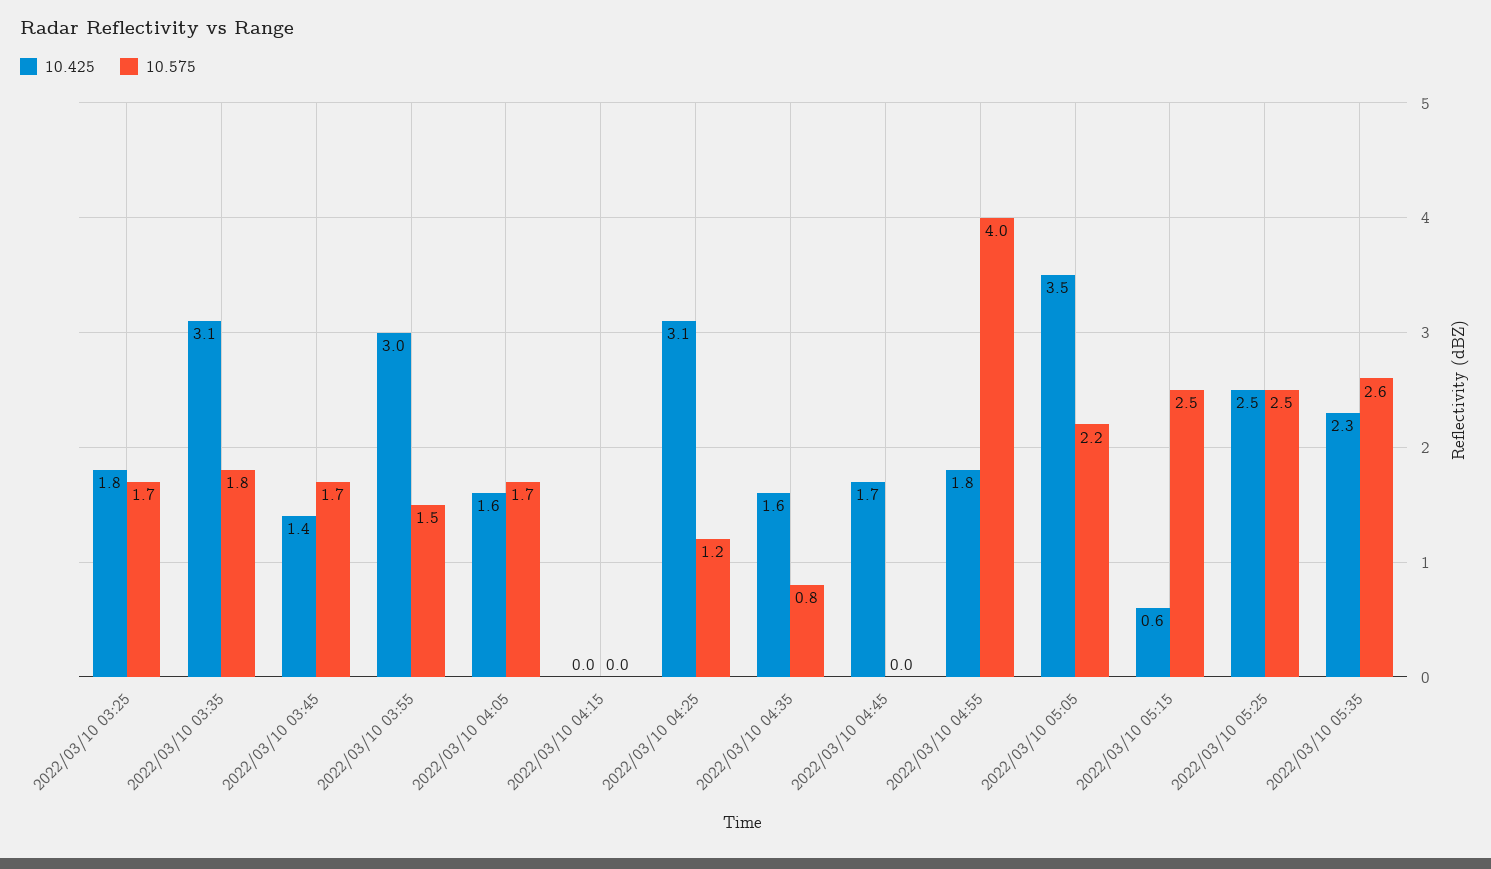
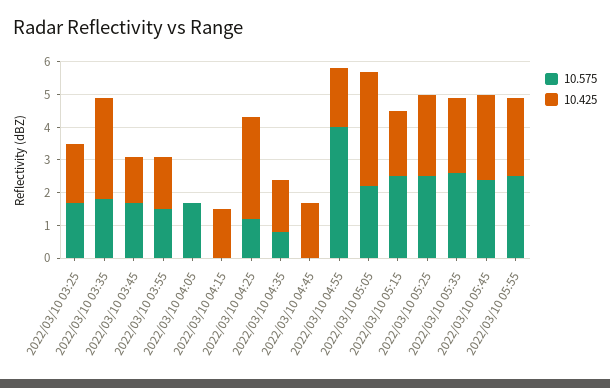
10.425, 2022/03/10 03:55: 3 -> 1.5
10.425, 2022/03/10 04:05: 1.6 -> 0
10.425, 2022/03/10 04:15: 0 -> 1.5
10.425, 2022/03/10 05:15: 0.6 -> 2
10.575, 2022/03/10 05:45: none -> 2.5
10.425, 2022/03/10 05:45: none -> 2.5
10.575, 2022/03/10 05:55: none -> 2.5
10.425, 2022/03/10 05:55: none -> 2.5

